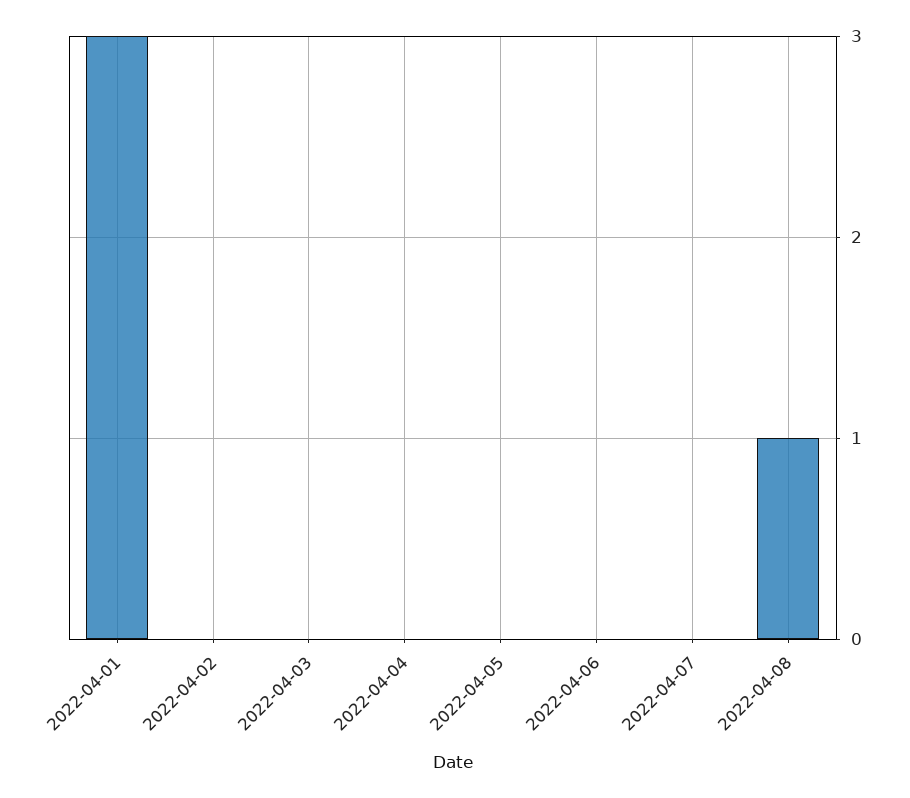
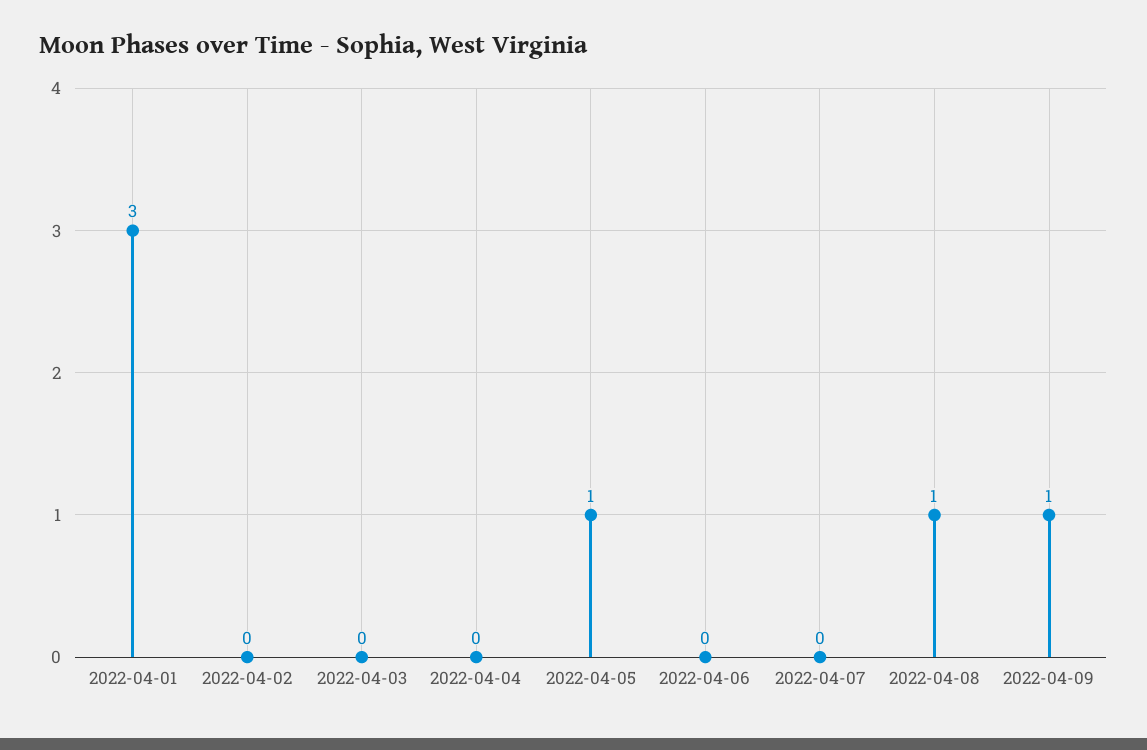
2022-04-05: 0 -> 1
2022-04-09: none -> 1

